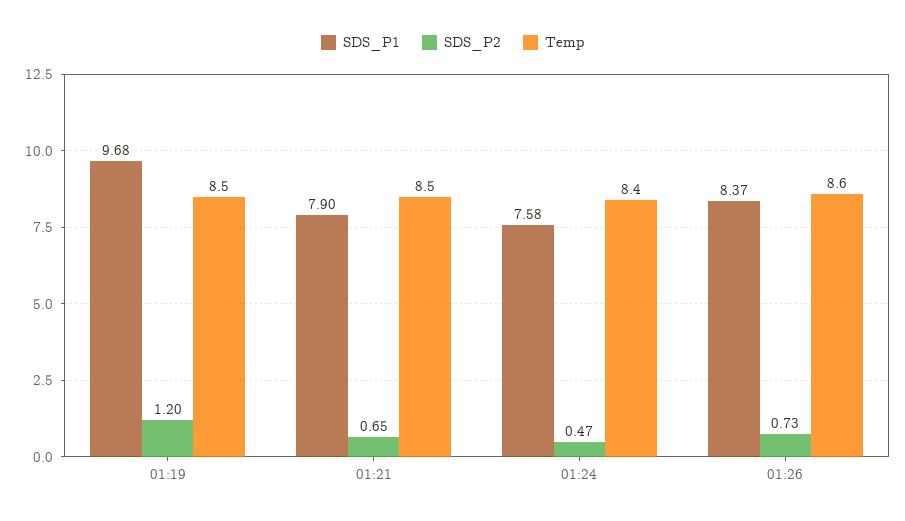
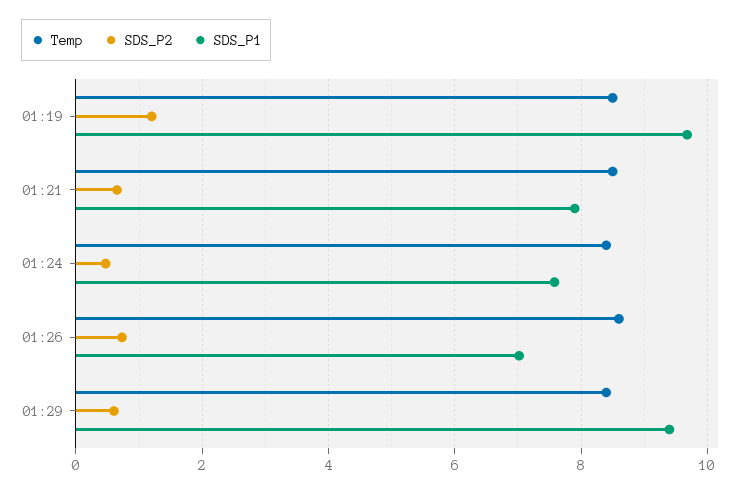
SDS_P1, 01:26: 8.37 -> 7
Temp, 01:29: none -> 8.4
SDS_P2, 01:29: none -> 0.6
SDS_P1, 01:29: none -> 9.4

